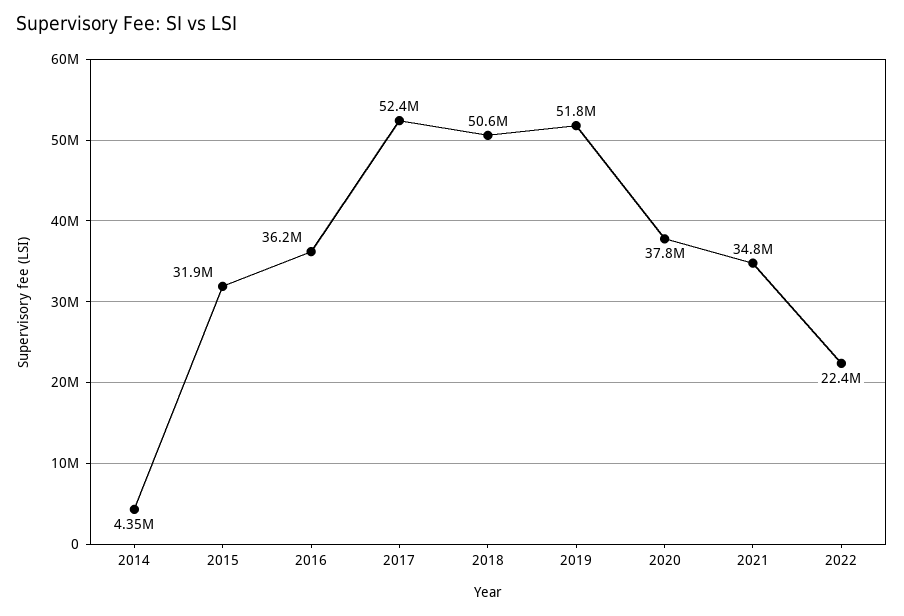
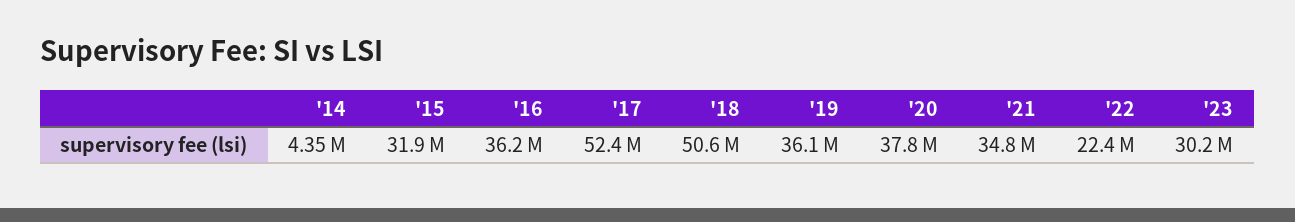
2019: 51800000 -> 36100000
'23: none -> 30200000

